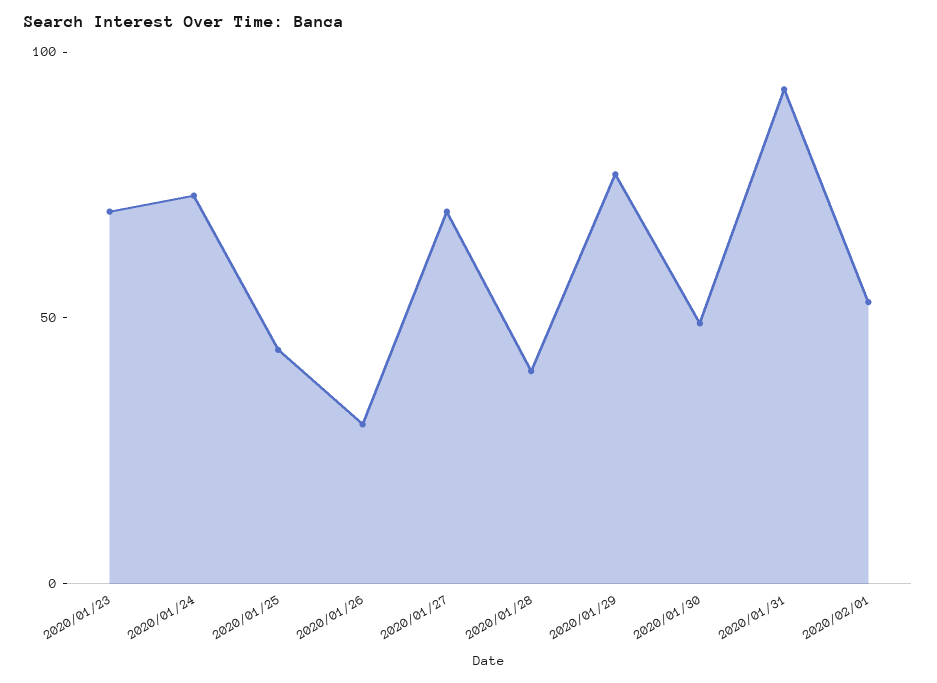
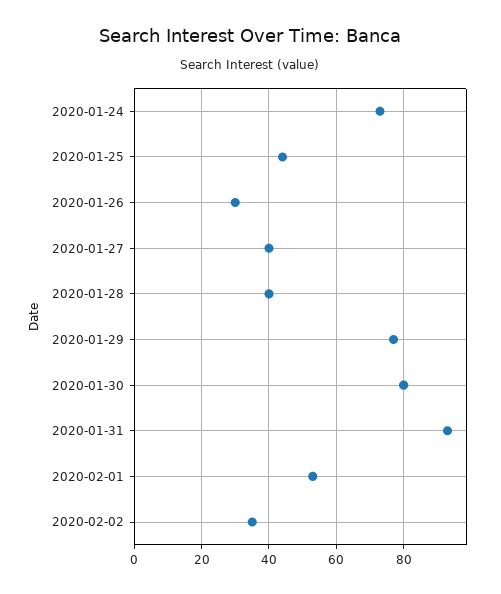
2020/01/23: 70 -> none
2020/01/27: 70 -> 40
2020/01/30: 50 -> 80
2020-02-02: none -> 35

